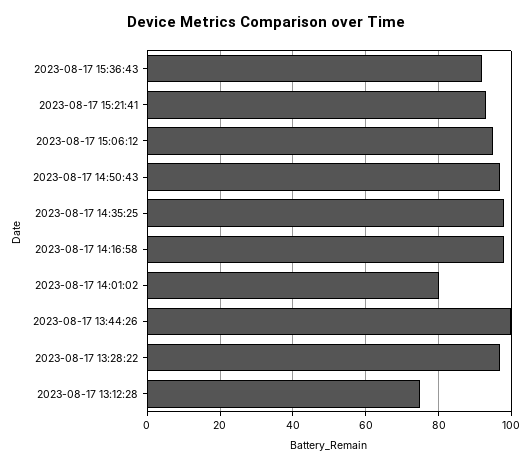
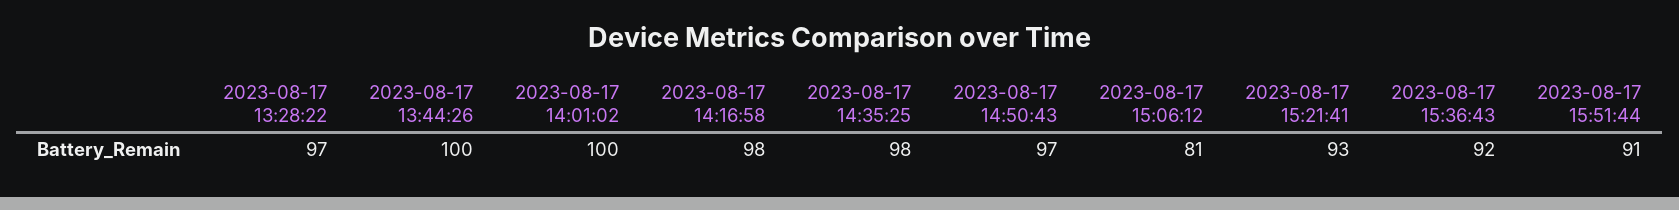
2023-08-17 15:06:12: 95 -> 81
2023-08-17 14:01:02: 80 -> 100
2023-08-17 13:12:28: 75 -> none
2023-08-17 15:51:44: none -> 91

